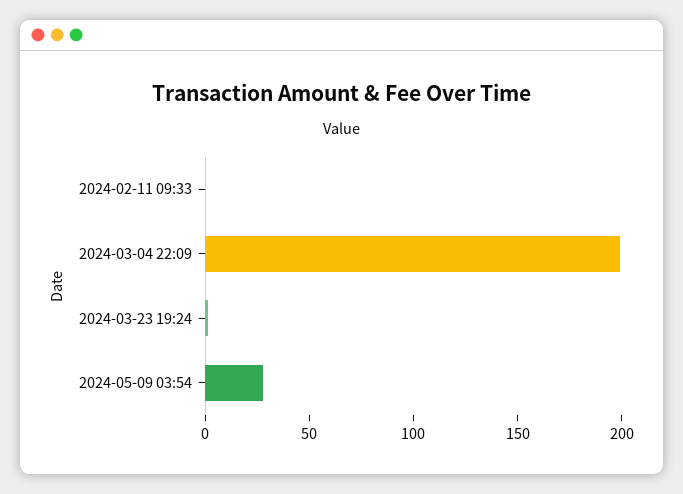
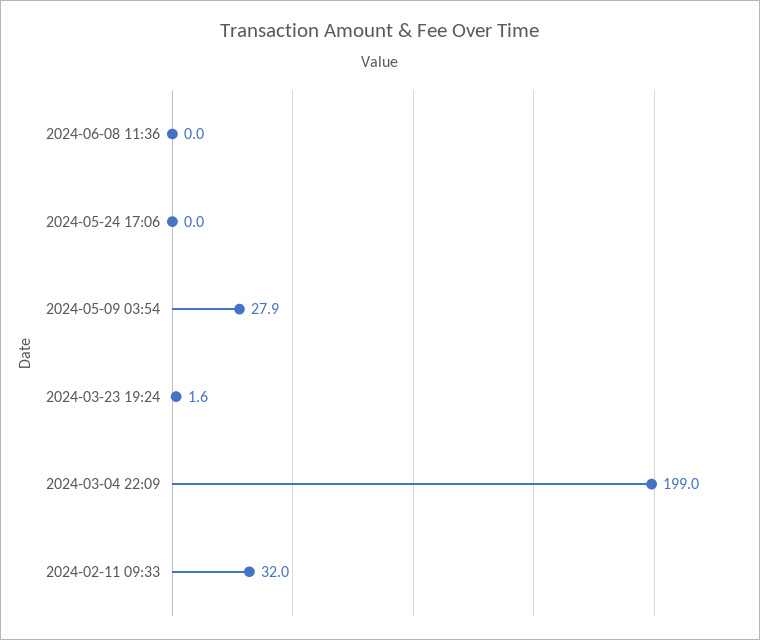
2024-02-11 09:33: 0 -> 32
2024-06-08 11:36: none -> 0
2024-05-24 17:06: none -> 0

